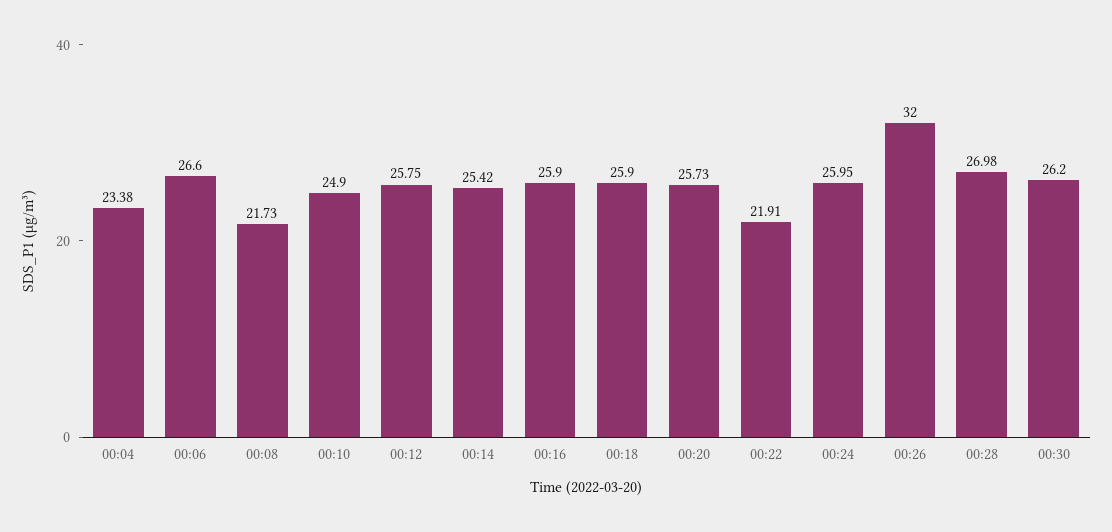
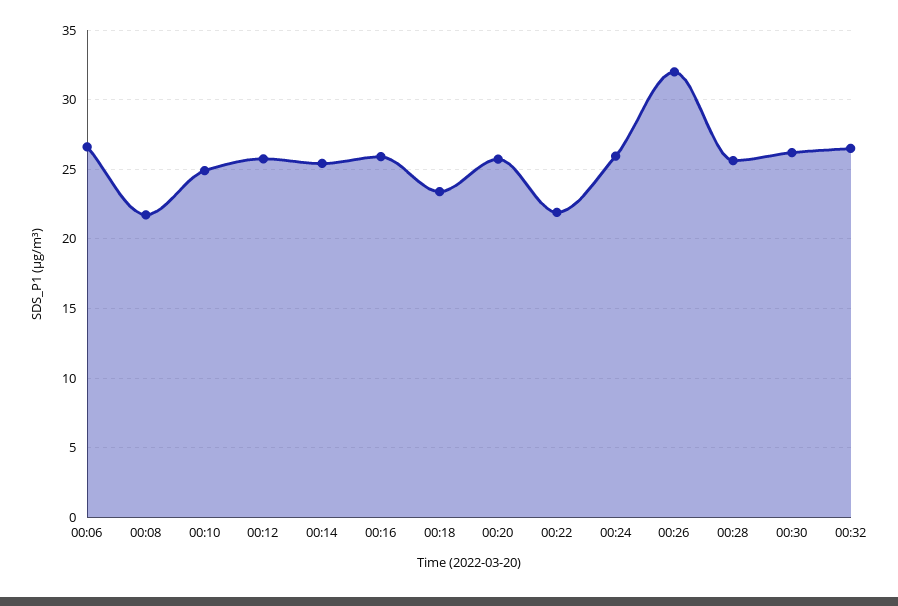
00:04: 23.38 -> none
00:18: 25.9 -> 23.5
00:28: 26.98 -> 25.5
00:32: none -> 26.5

